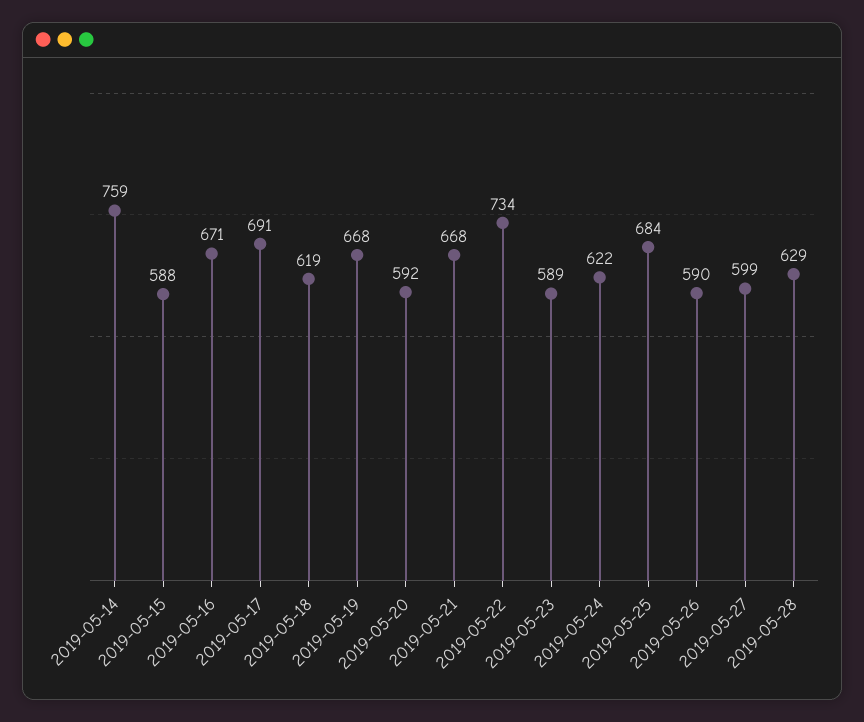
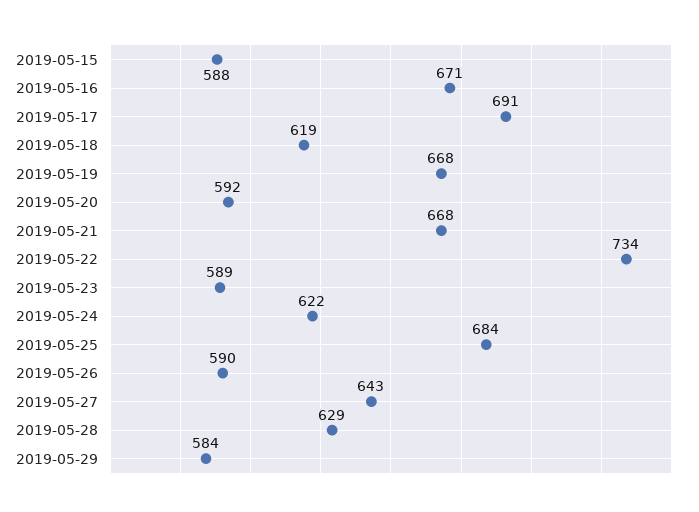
2019-05-14: 759 -> none
2019-05-27: 599 -> 643
2019-05-29: none -> 584

